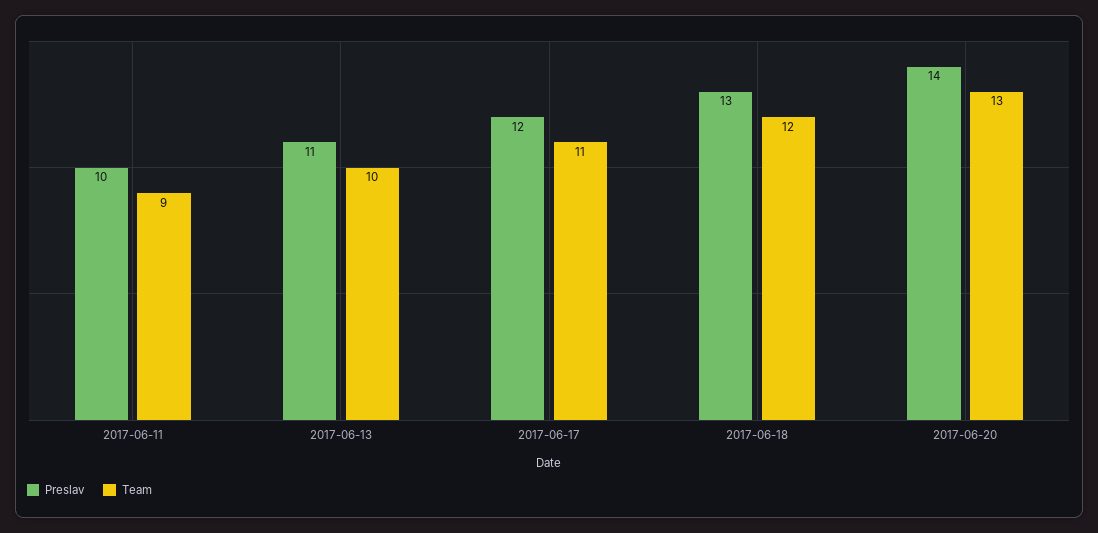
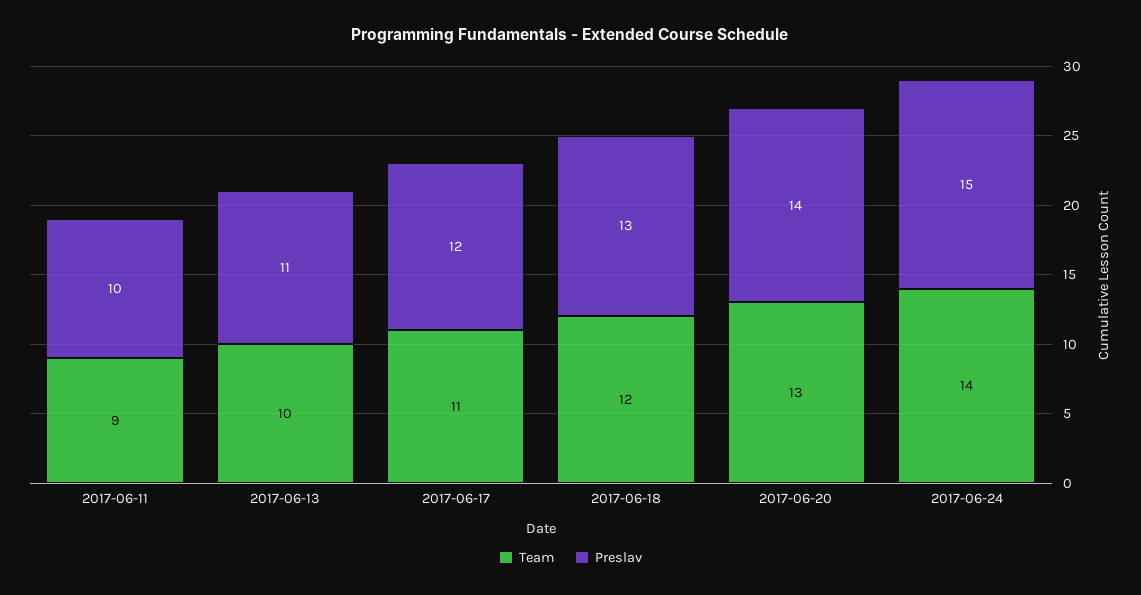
Team, 2017-06-24: none -> 14
Preslav, 2017-06-24: none -> 15

